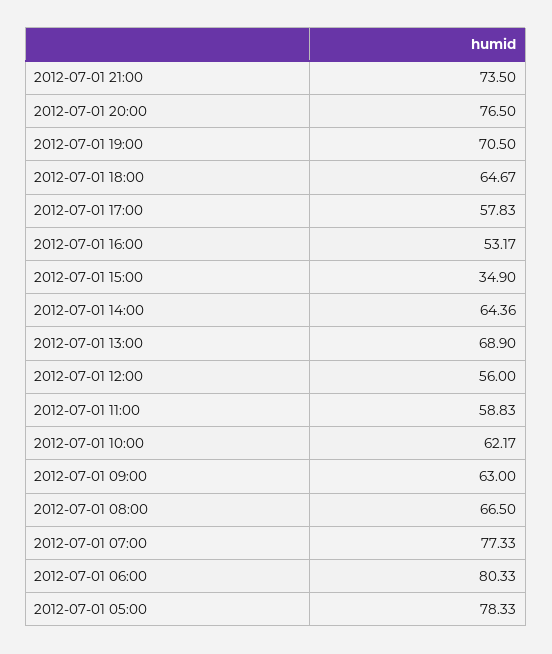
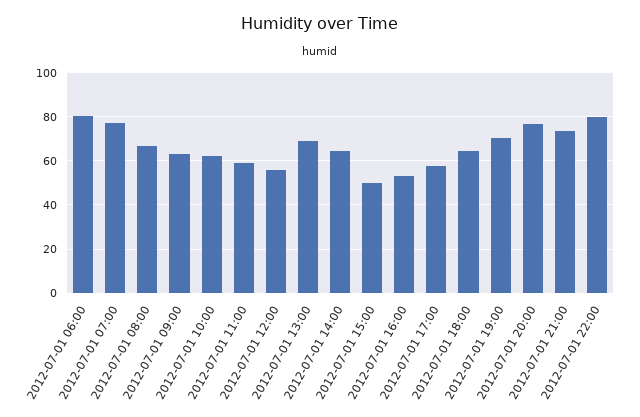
2012-07-01 15:00: 34.9 -> 50
2012-07-01 05:00: 78.33 -> none
2012-07-01 22:00: none -> 80

